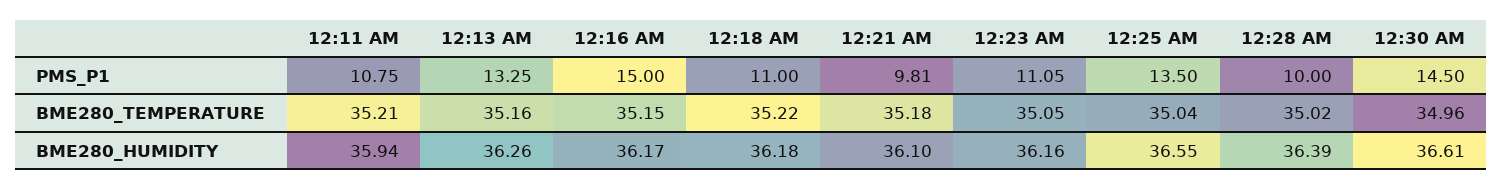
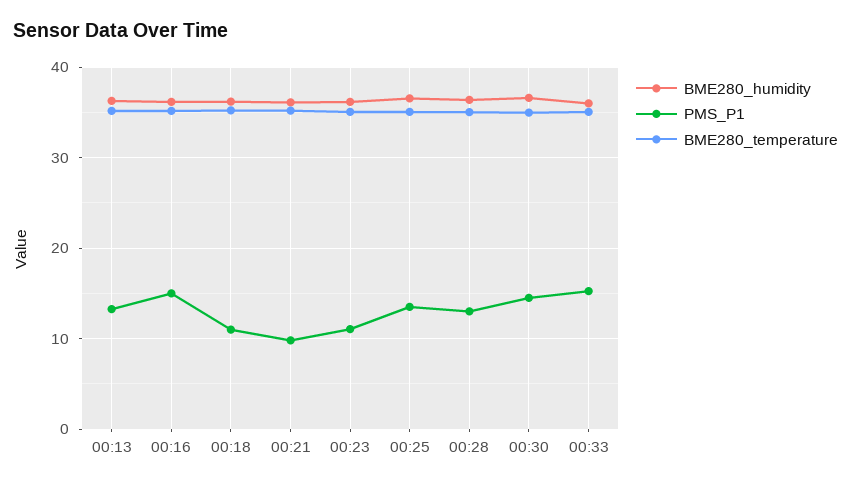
PMS_P1, 12:11 AM: 10.75 -> none
PMS_P1, 12:28 AM: 10 -> 13
BME280_TEMPERATURE, 12:11 AM: 35.21 -> none
BME280_HUMIDITY, 12:11 AM: 35.94 -> none
BME280_HUMIDITY, 00:33: none -> 36
PMS_P1, 00:33: none -> 15
BME280_TEMPERATURE, 00:33: none -> 35

